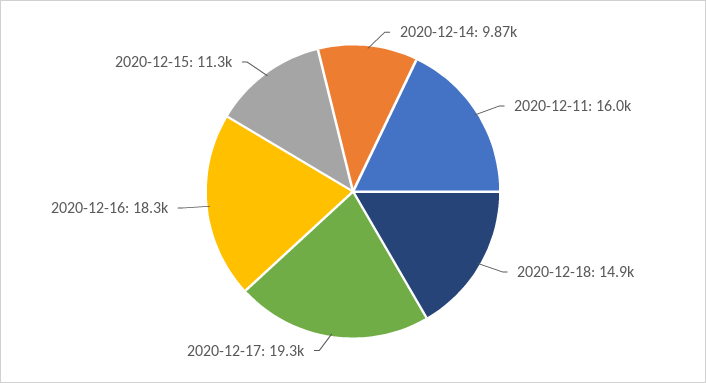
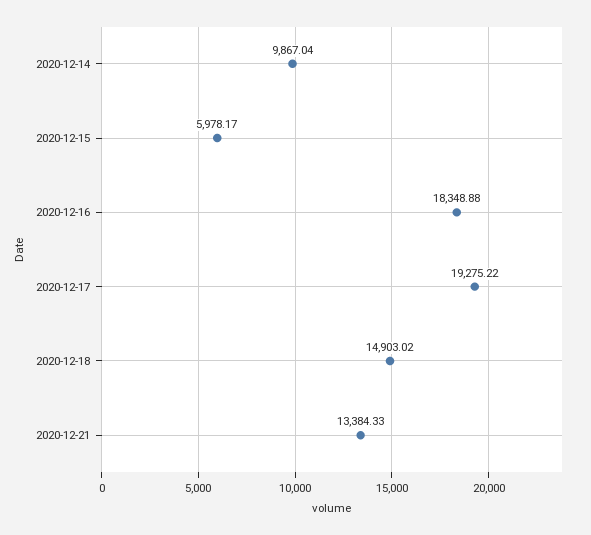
2020-12-11: 16000 -> none
2020-12-15: 11300 -> 5978.17
2020-12-21: none -> 13384.33

